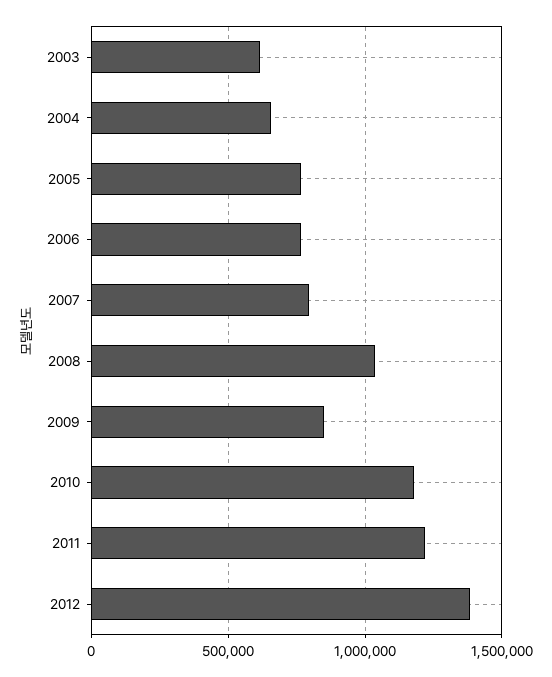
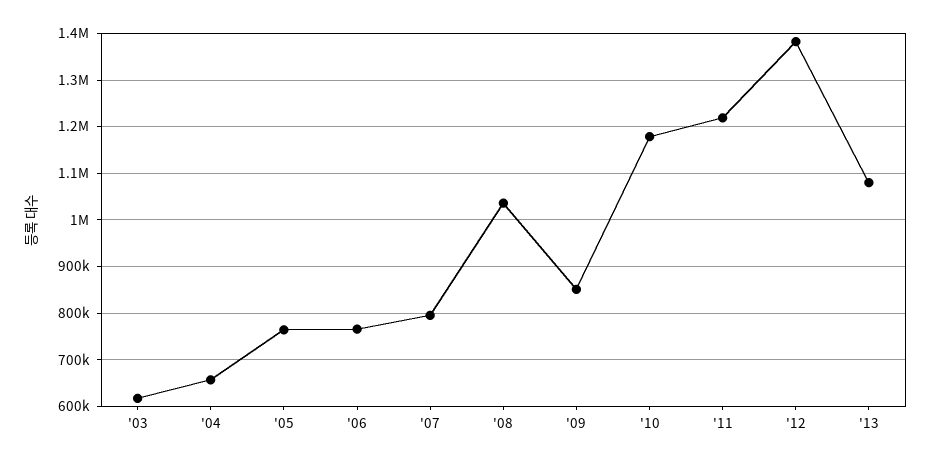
'13: none -> 1080000

